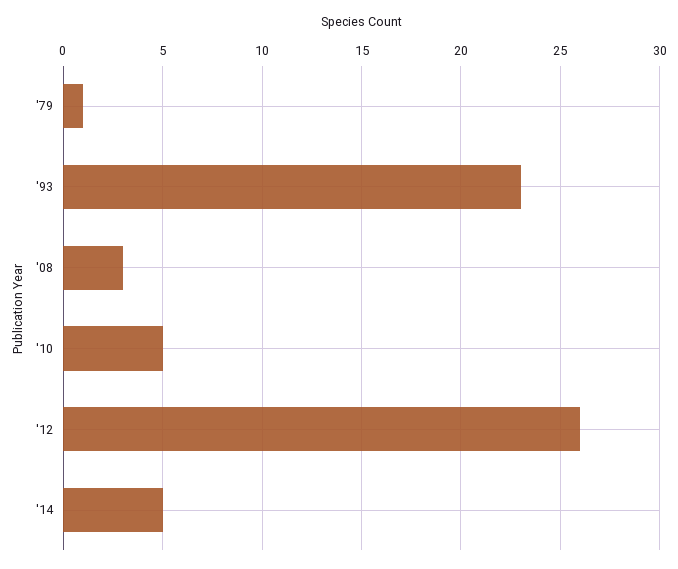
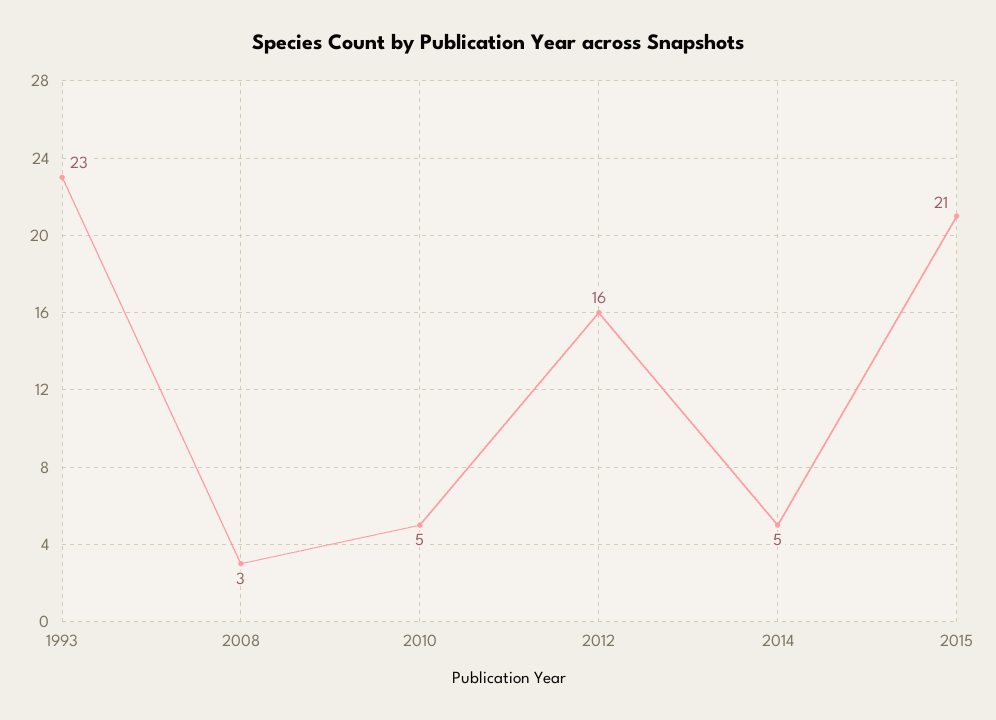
'79: 1 -> none
'12: 26 -> 16
2015: none -> 21

